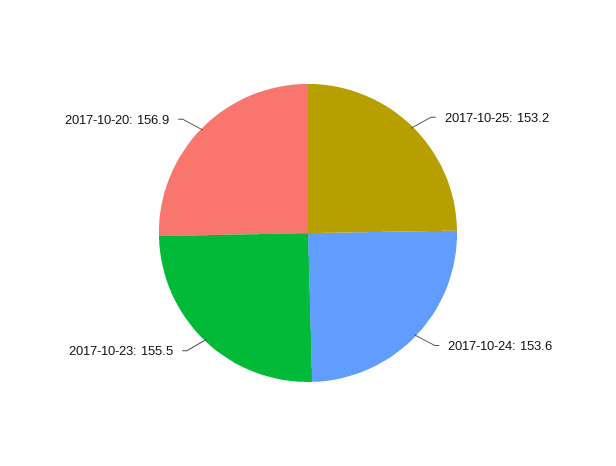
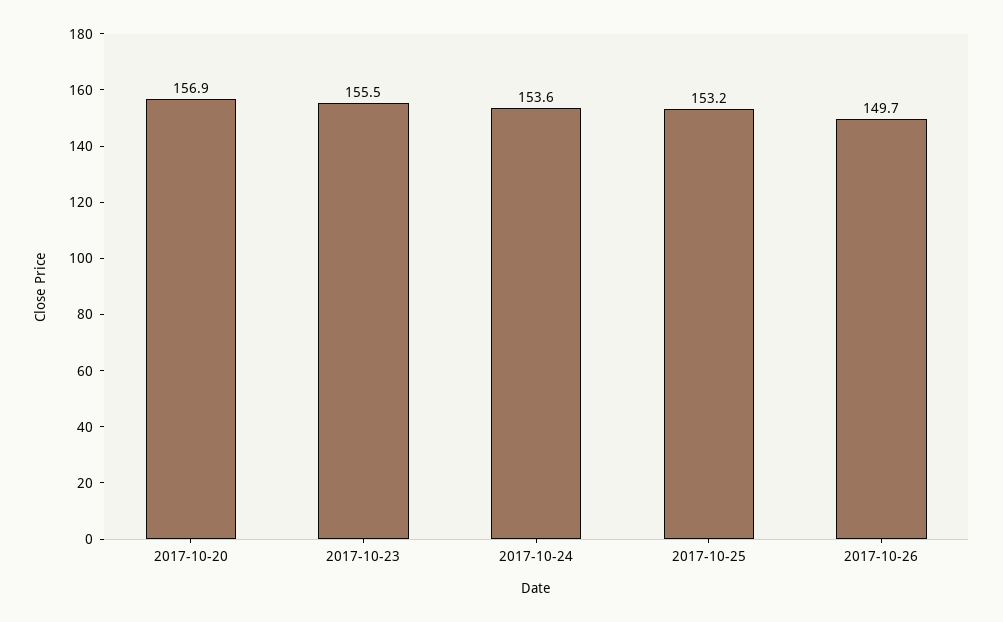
2017-10-26: none -> 149.7

